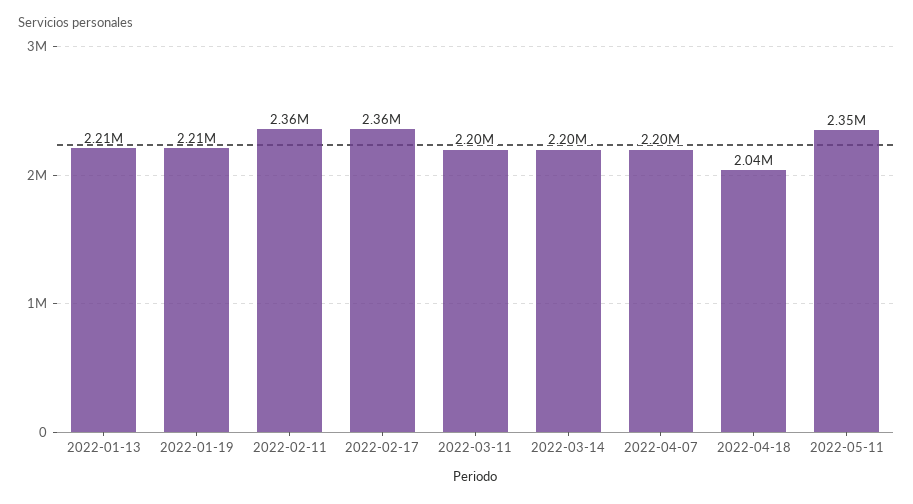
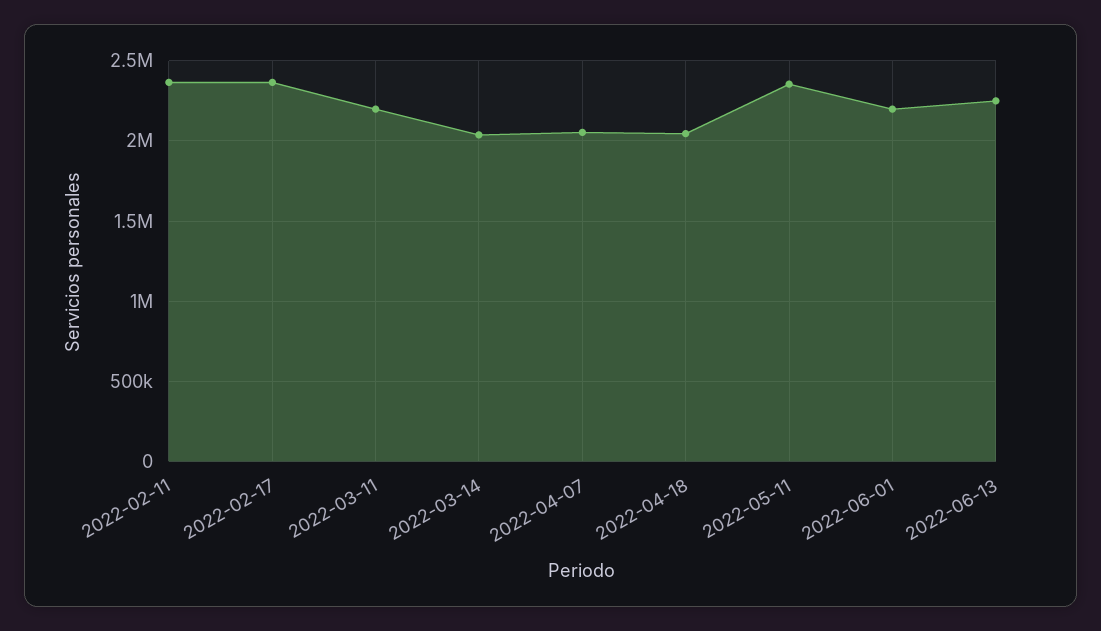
2022-01-13: 2210000 -> none
2022-01-19: 2210000 -> none
2022-03-14: 2200000 -> 2050000
2022-04-07: 2200000 -> 2050000
2022-06-01: none -> 2200000
2022-06-13: none -> 2250000

